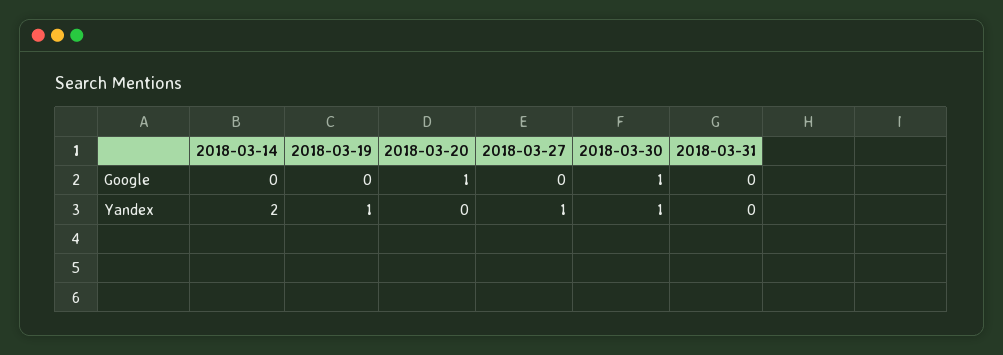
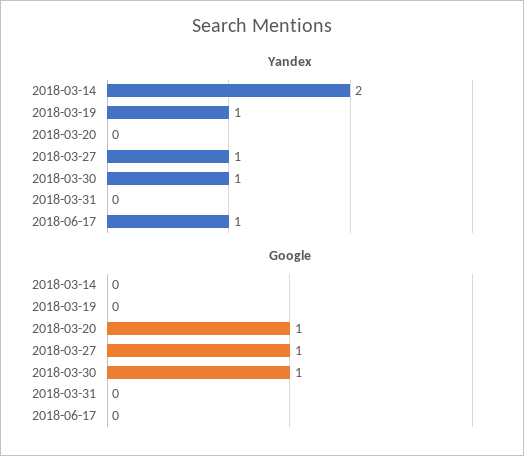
Google, 2018-03-27: 0 -> 1
Yandex, 2018-06-17: none -> 1
Google, 2018-06-17: none -> 0

